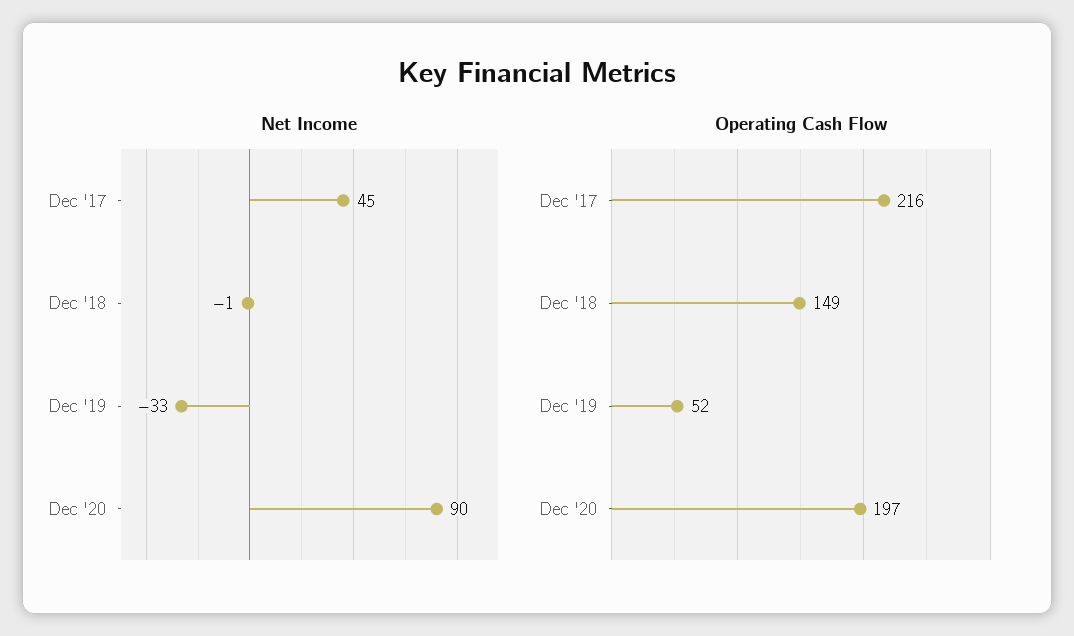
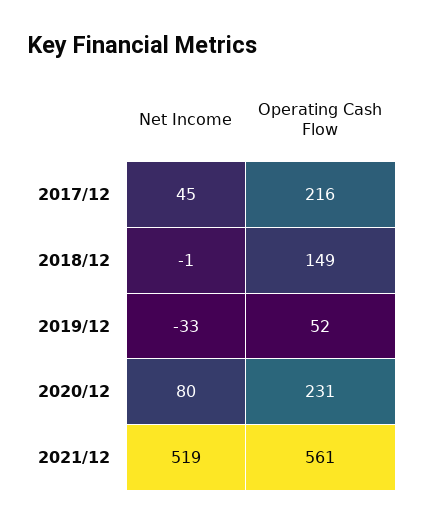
Net Income, Dec '20: 90 -> 80
Operating Cash Flow, Dec '20: 197 -> 231
Net Income, 2021/12: none -> 519
Operating Cash Flow, 2021/12: none -> 561

